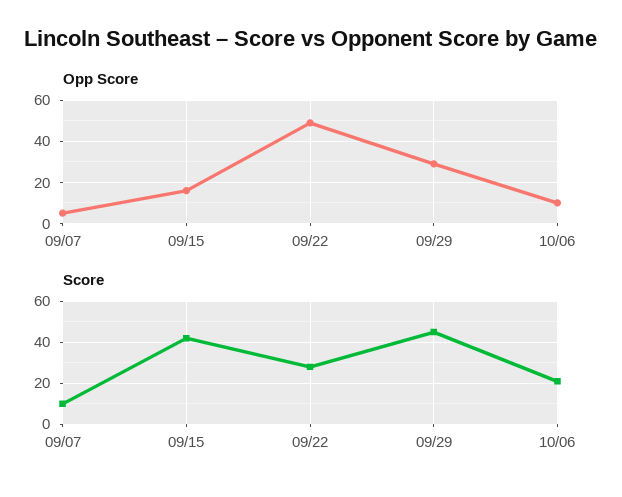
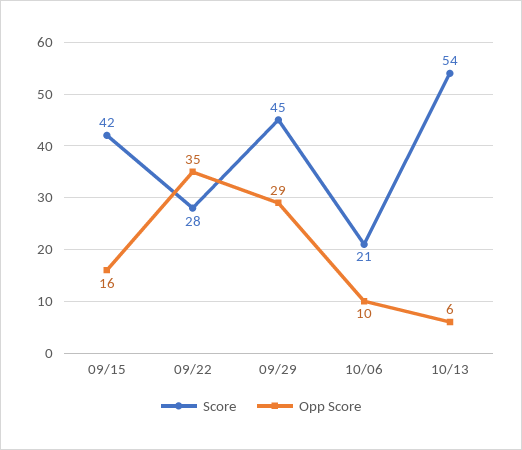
Opp Score, 09/07: 5 -> none
Opp Score, 09/22: 50 -> 35
Score, 09/07: 10 -> none
Score, 10/13: none -> 54
Opp Score, 10/13: none -> 6

